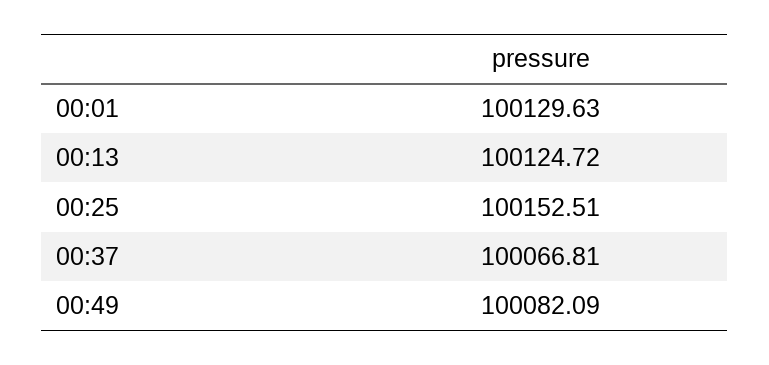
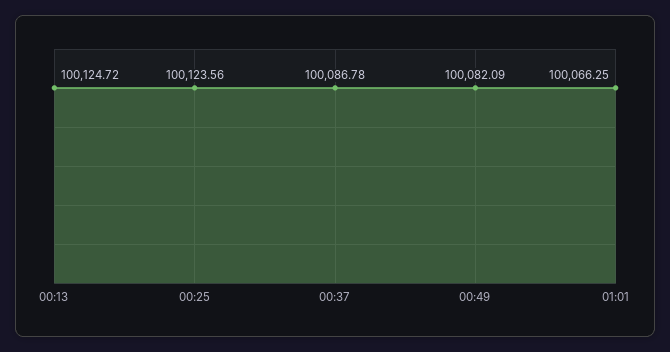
00:01: 100129.63 -> none
00:25: 100152.51 -> 100123.56
00:37: 100066.81 -> 100086.78
01:01: none -> 100066.25

